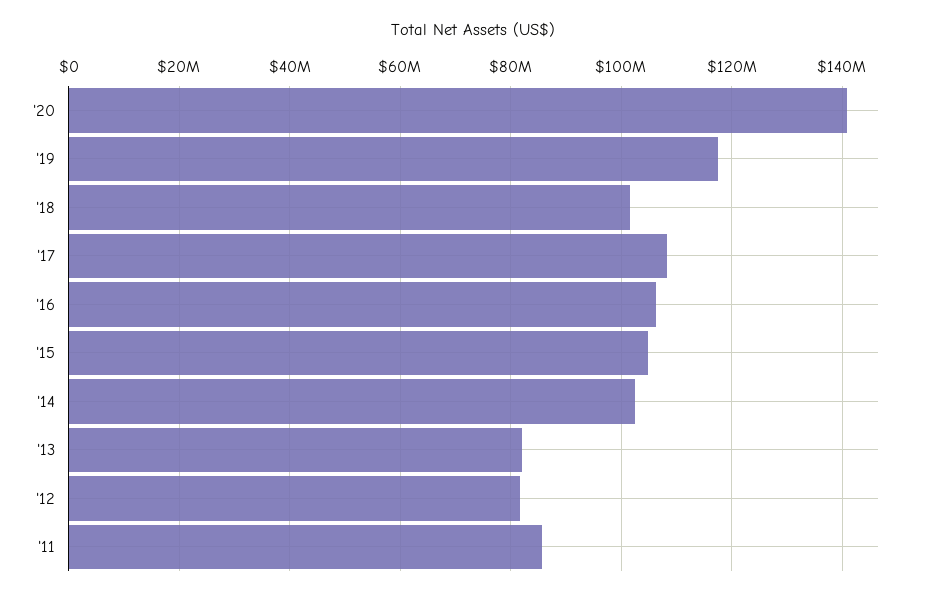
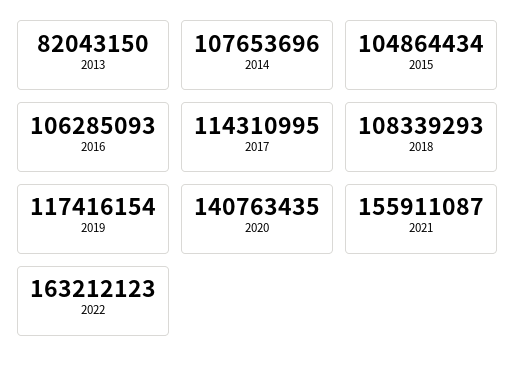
'18: 102000000 -> 108339293
'17: 108000000 -> 114310995
'14: 102000000 -> 107653696
'12: 82000000 -> none
'11: 86000000 -> none
2021: none -> 155911087
2022: none -> 163212123

